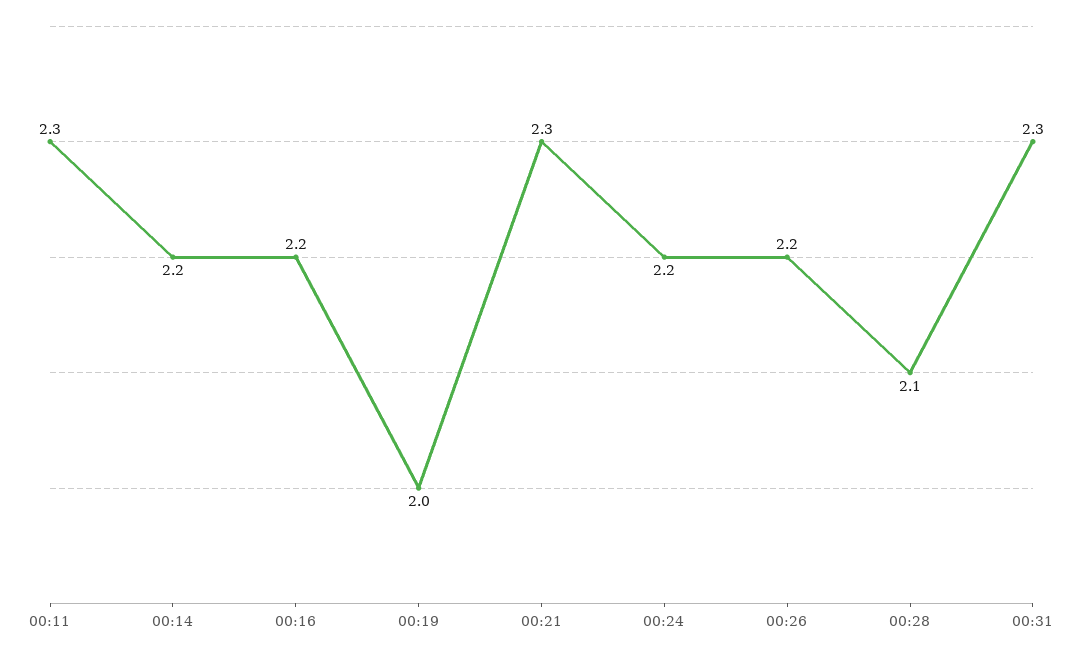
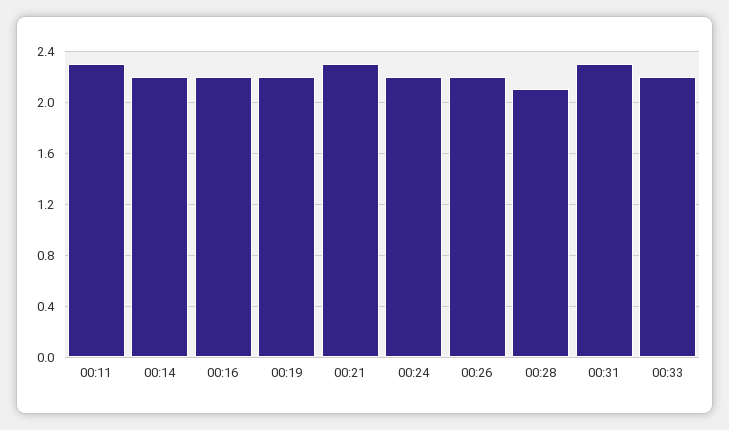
00:19: 2 -> 2.2
00:33: none -> 2.2

